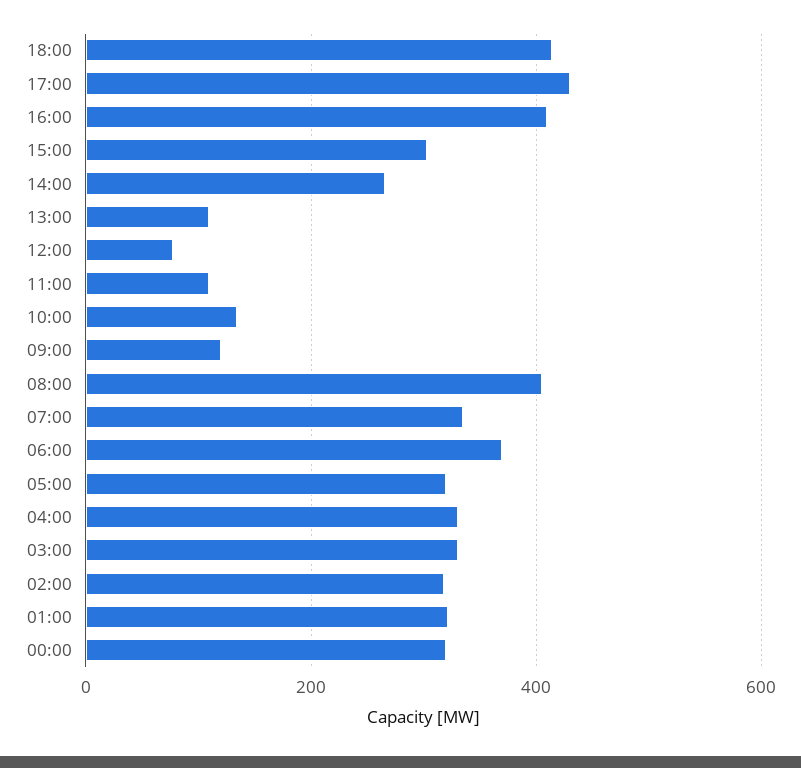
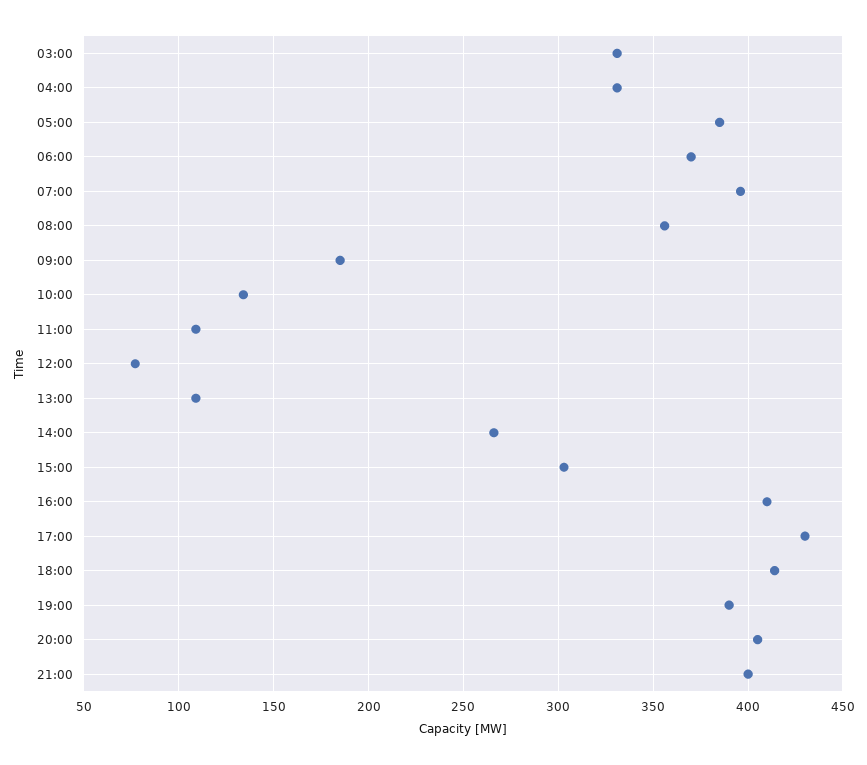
09:00: 120 -> 185
08:00: 400 -> 355
07:00: 340 -> 395
05:00: 320 -> 385
02:00: 320 -> none
01:00: 320 -> none
00:00: 320 -> none
19:00: none -> 390
20:00: none -> 405
21:00: none -> 400

